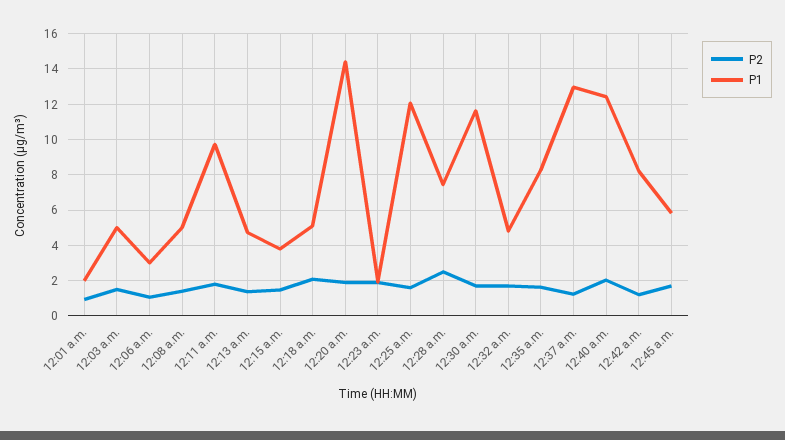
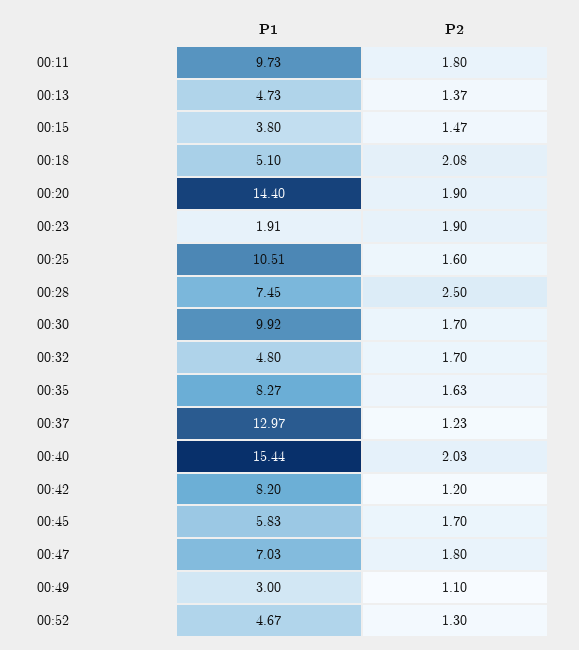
P2, 12:01 a.m.: 1 -> none
P1, 12:01 a.m.: 2 -> none
P2, 12:03 a.m.: 1.5 -> none
P1, 12:03 a.m.: 5 -> none
P2, 12:06 a.m.: 1 -> none
P1, 12:06 a.m.: 3 -> none
P2, 12:08 a.m.: 1.5 -> none
P1, 12:08 a.m.: 5 -> none
P1, 12:25 a.m.: 12 -> 10.51
P1, 12:30 a.m.: 11.5 -> 9.92
P1, 12:40 a.m.: 12.5 -> 15.44
P1, 00:47: none -> 7.03
P2, 00:47: none -> 1.8
P1, 00:49: none -> 3
P2, 00:49: none -> 1.1
P1, 00:52: none -> 4.67
P2, 00:52: none -> 1.3

